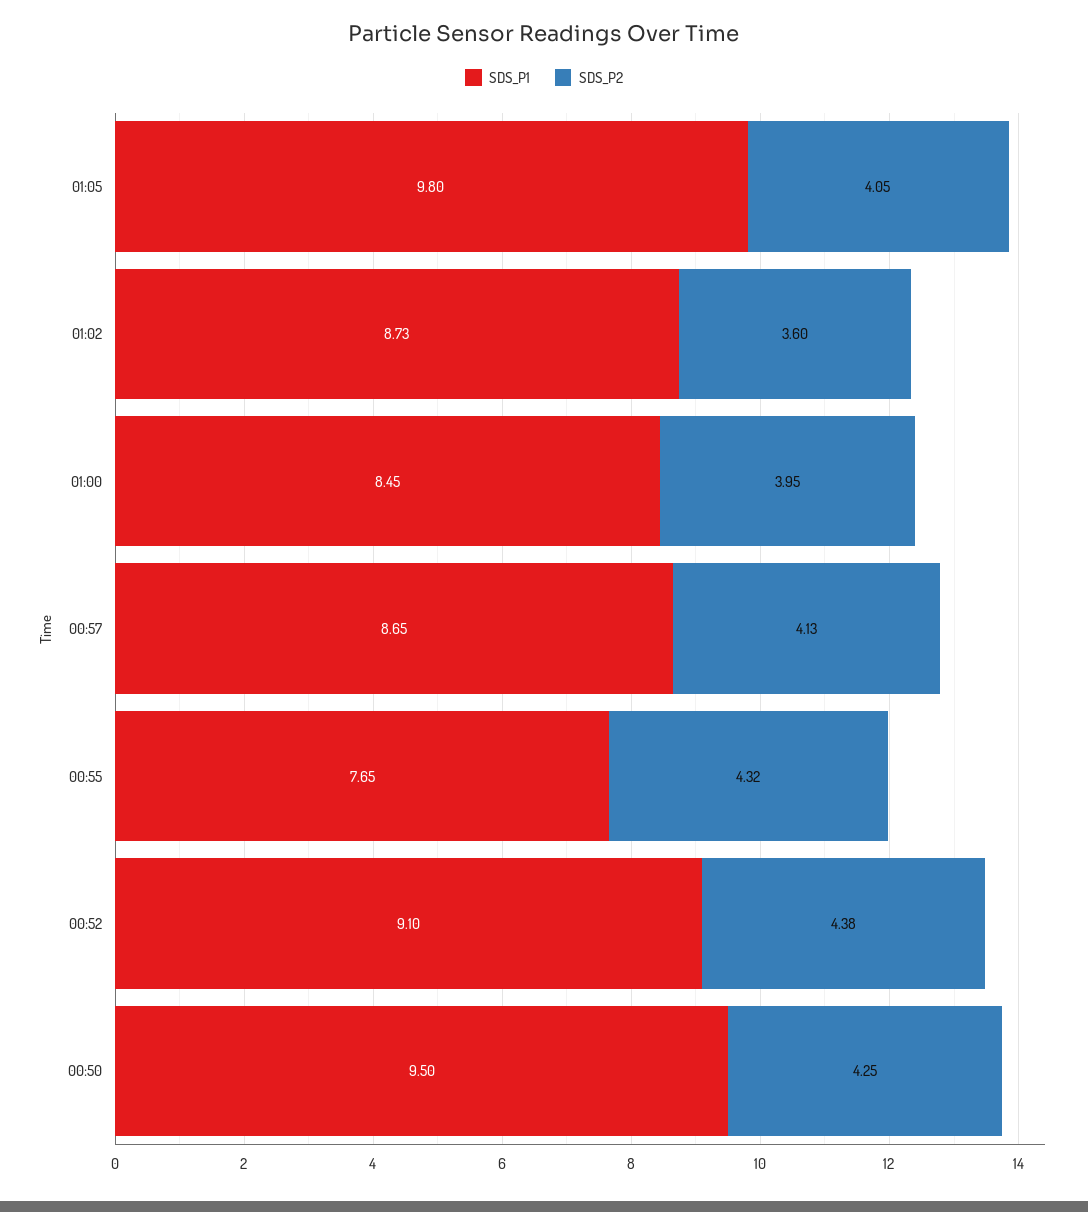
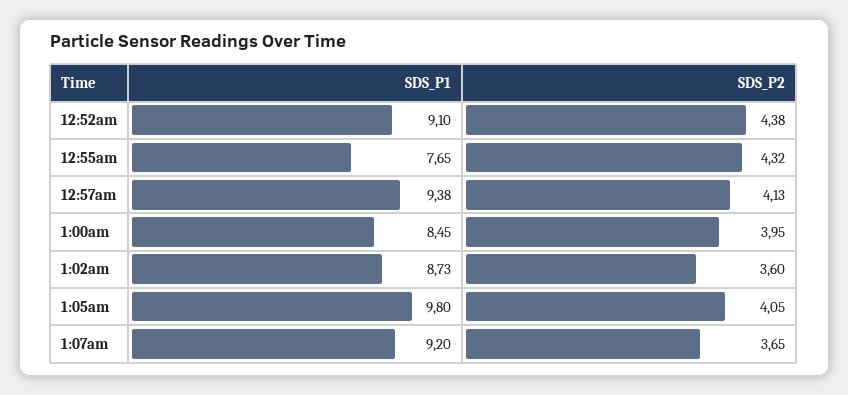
SDS_P1, 00:57: 8.65 -> 9.38
SDS_P1, 00:50: 9.5 -> none
SDS_P2, 00:50: 4.25 -> none
SDS_P1, 1:07am: none -> 9.2
SDS_P2, 1:07am: none -> 3.65

